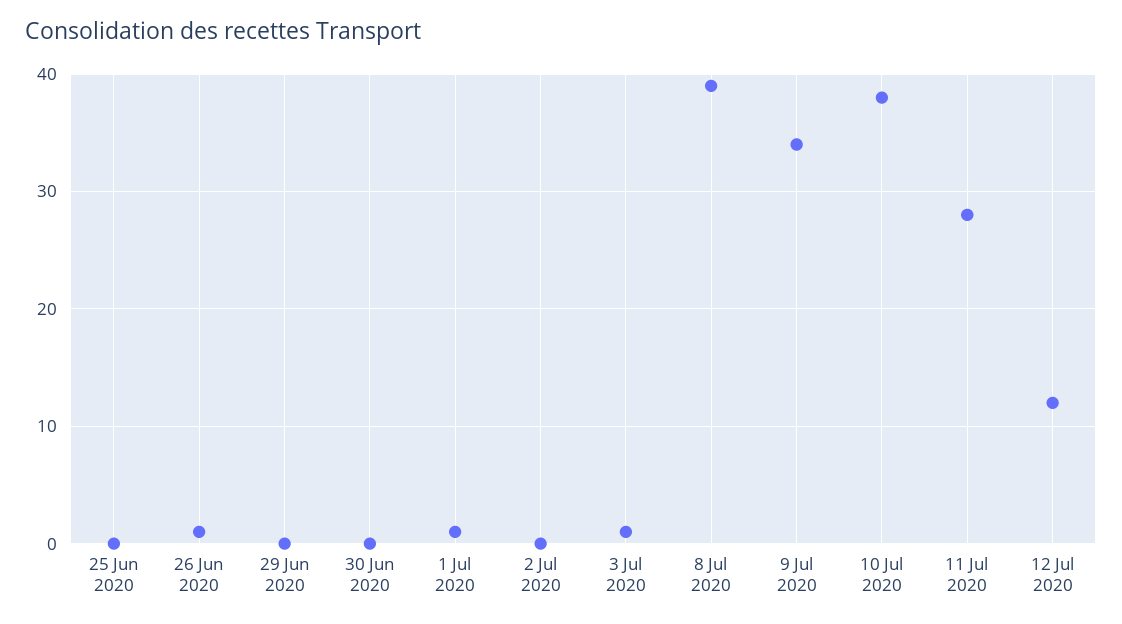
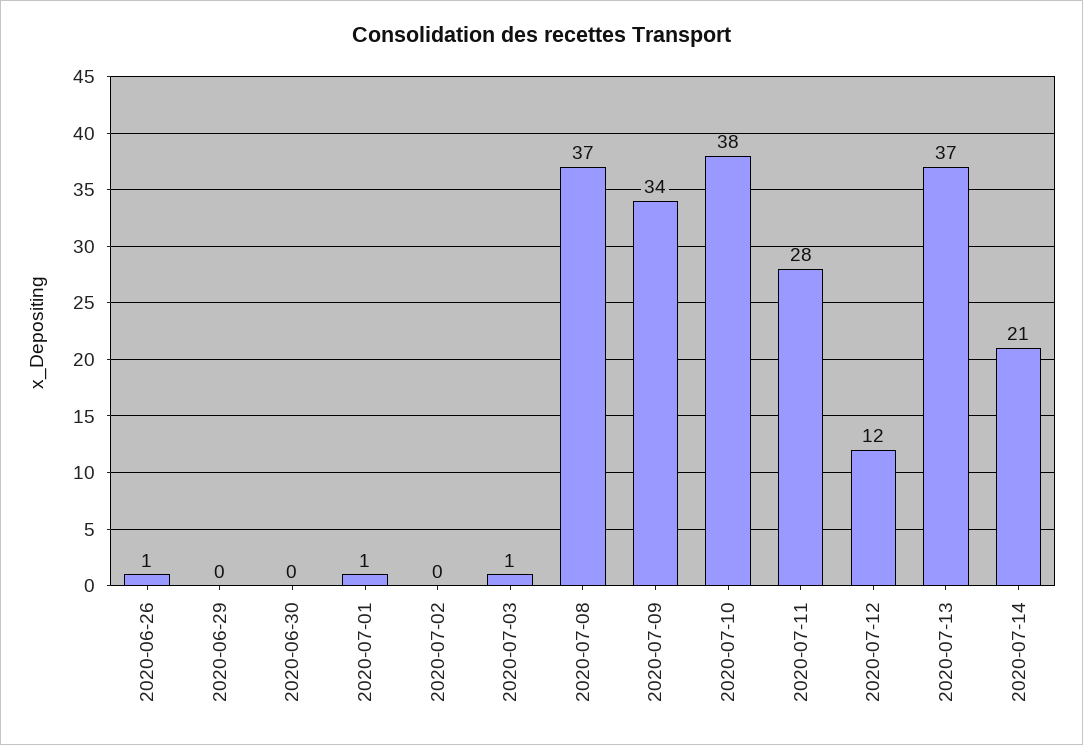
25 Jun 2020: 0 -> none
8 Jul 2020: 39 -> 37
2020-07-13: none -> 37
2020-07-14: none -> 21

